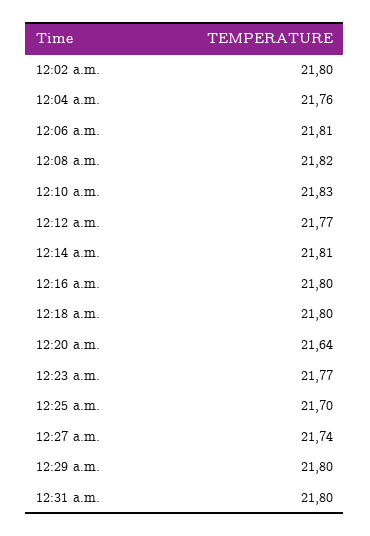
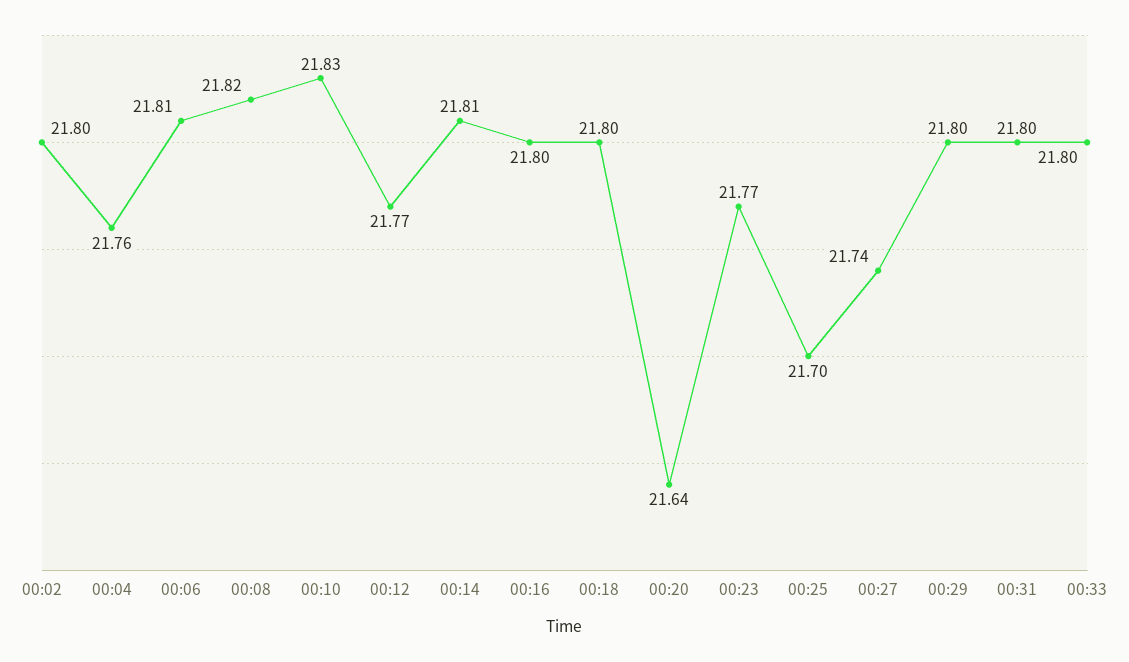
00:33: none -> 21.8

